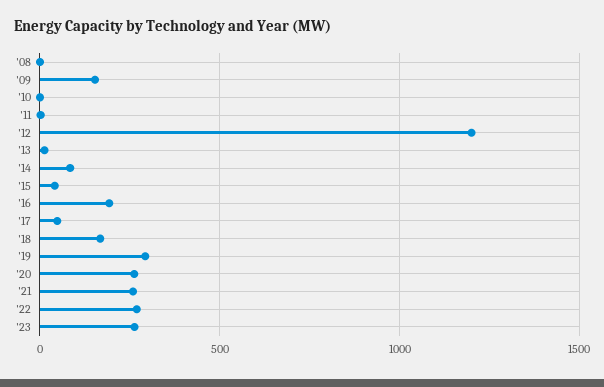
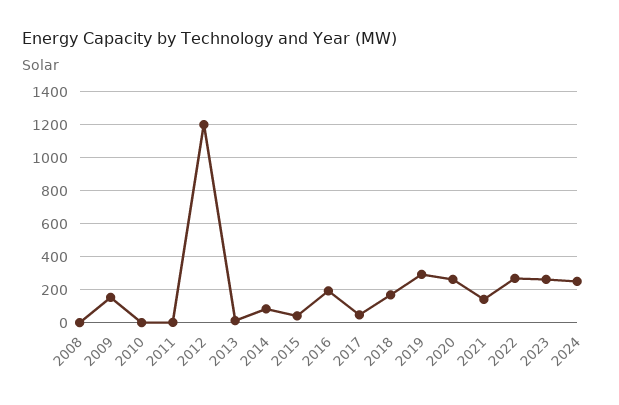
'21: 250 -> 150
2024: none -> 250

